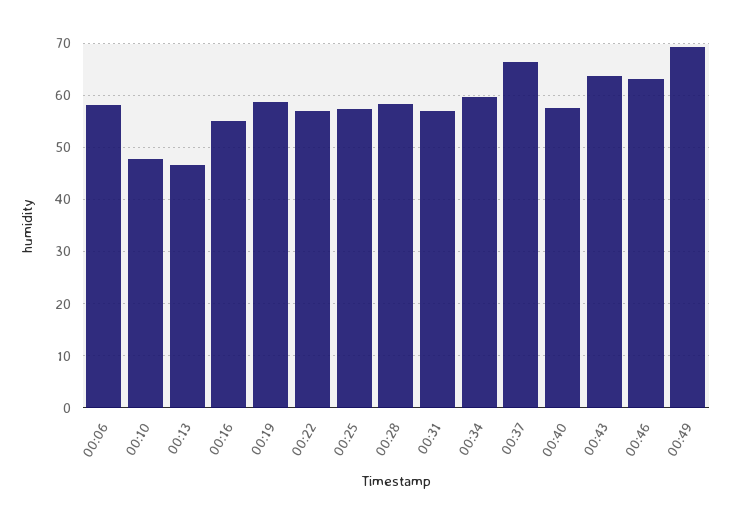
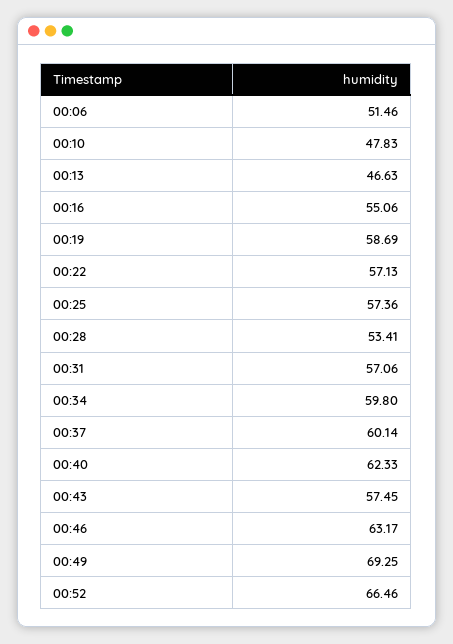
00:06: 58 -> 51.46
00:28: 58 -> 53.41
00:37: 66 -> 60.14
00:40: 58 -> 62.33
00:43: 64 -> 57.45
00:52: none -> 66.46

